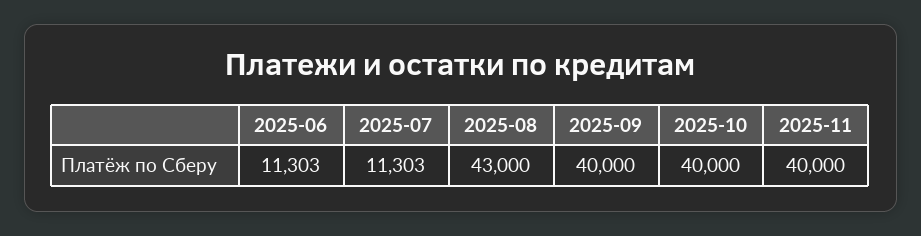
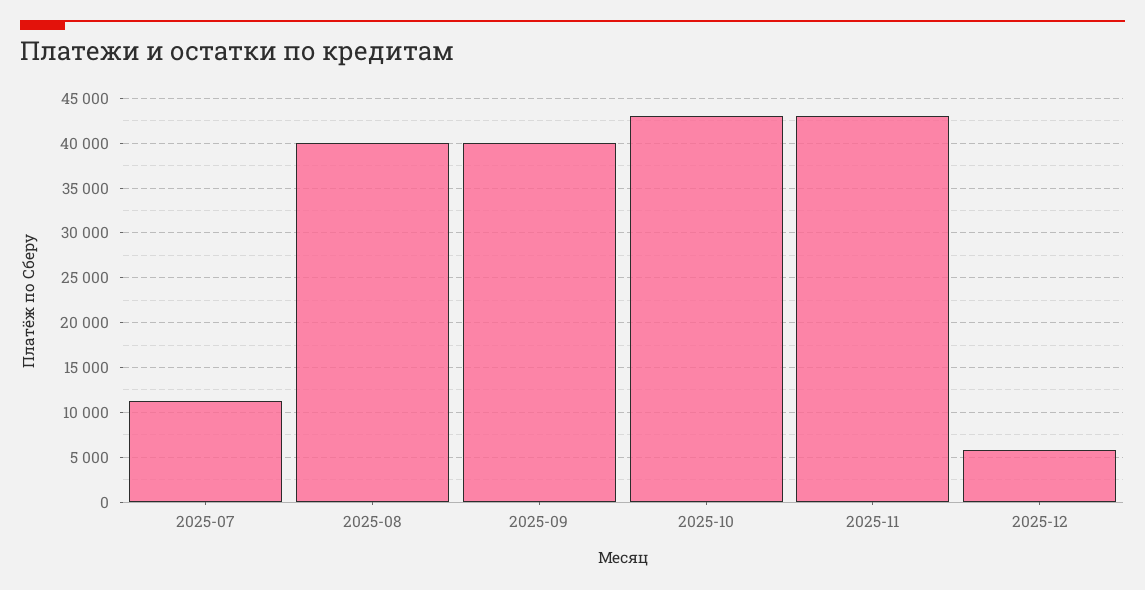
2025-06: 11303 -> none
2025-08: 43000 -> 40000
2025-10: 40000 -> 43000
2025-11: 40000 -> 43000
2025-12: none -> 6000

